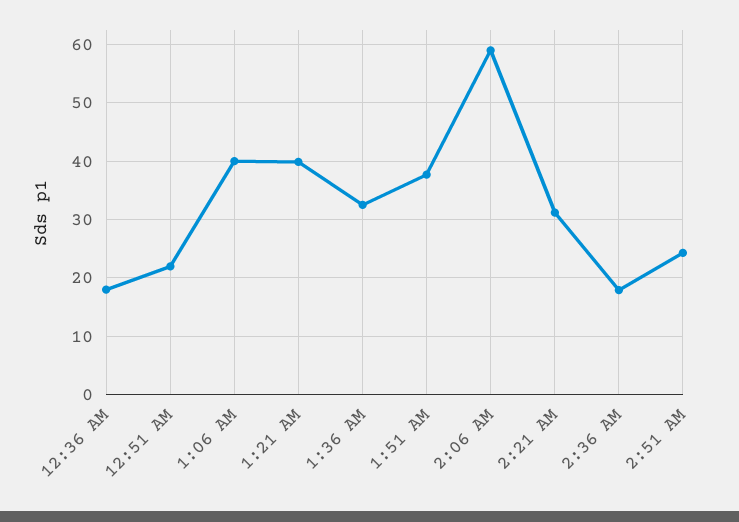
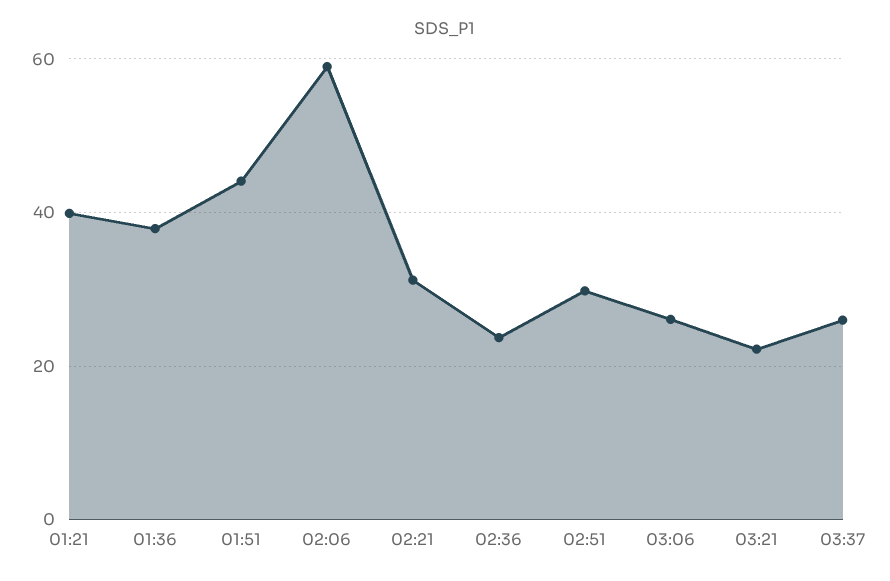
12:36 AM: 18 -> none
12:51 AM: 22 -> none
1:06 AM: 40 -> none
1:36 AM: 32 -> 38
1:51 AM: 38 -> 44
2:36 AM: 18 -> 24
2:51 AM: 24 -> 30
03:06: none -> 26
03:21: none -> 22
03:37: none -> 26

